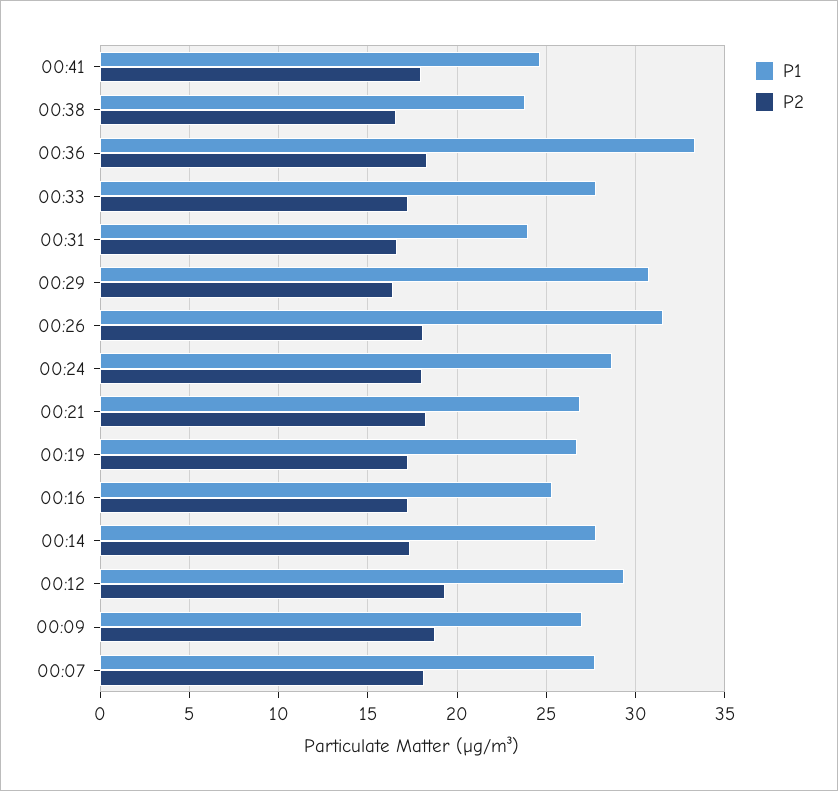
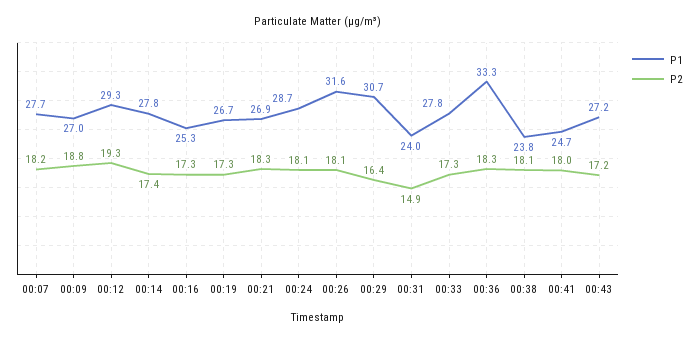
P2, 00:38: 16.5 -> 18.1
P2, 00:31: 16.5 -> 14.9
P1, 00:43: none -> 27.2
P2, 00:43: none -> 17.2

